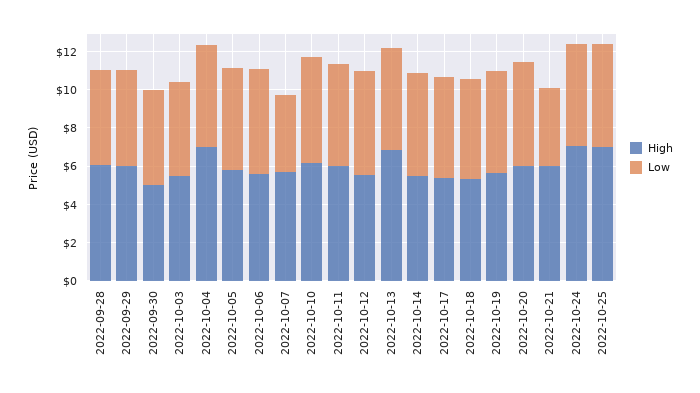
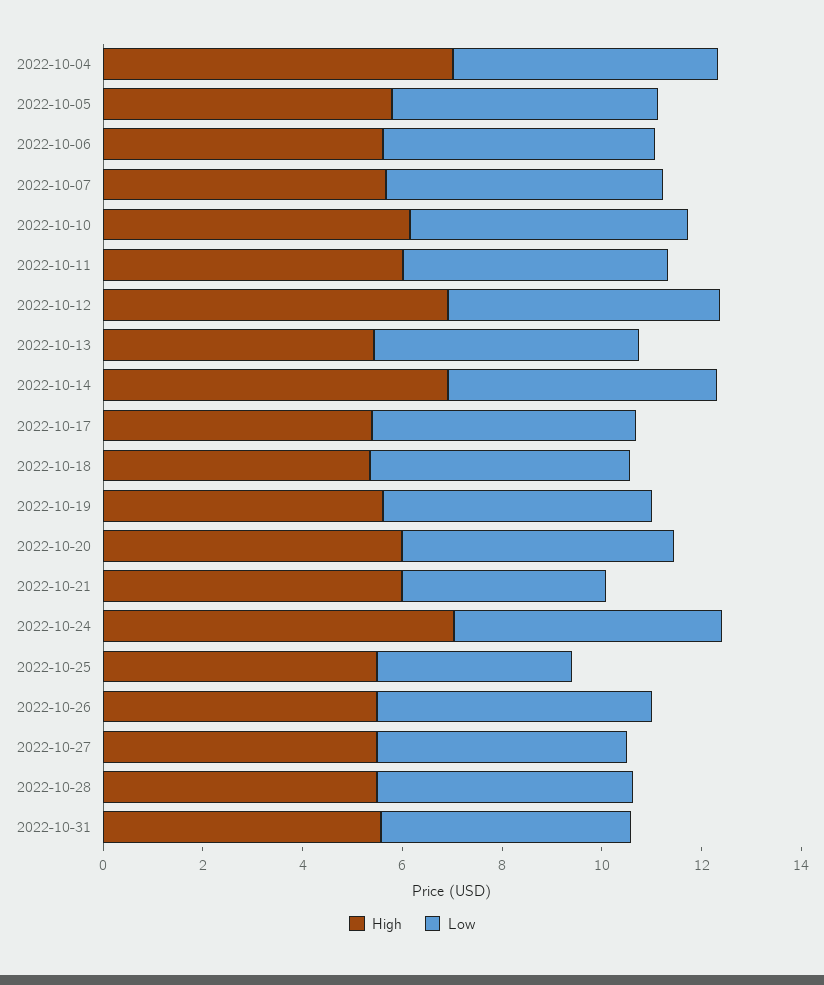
High, 2022-09-28: 6 -> none
Low, 2022-09-28: 5 -> none
High, 2022-09-29: 6 -> none
Low, 2022-09-29: 5 -> none
High, 2022-09-30: 5 -> none
Low, 2022-09-30: 5 -> none
High, 2022-10-03: 5.5 -> none
Low, 2022-10-03: 5 -> none
Low, 2022-10-07: 4 -> 5.5
High, 2022-10-12: 5.5 -> 7
High, 2022-10-13: 7 -> 5.5
High, 2022-10-14: 5.5 -> 7
High, 2022-10-25: 7 -> 5.5
Low, 2022-10-25: 5.5 -> 4
High, 2022-10-26: none -> 5.5
Low, 2022-10-26: none -> 5.5
High, 2022-10-27: none -> 5.5
Low, 2022-10-27: none -> 5
High, 2022-10-28: none -> 5.5
Low, 2022-10-28: none -> 5
High, 2022-10-31: none -> 5.5
Low, 2022-10-31: none -> 5

